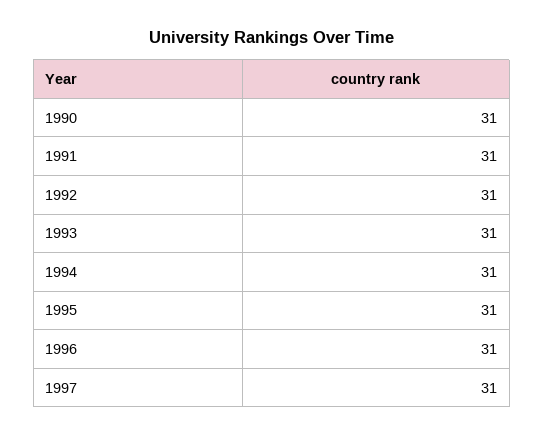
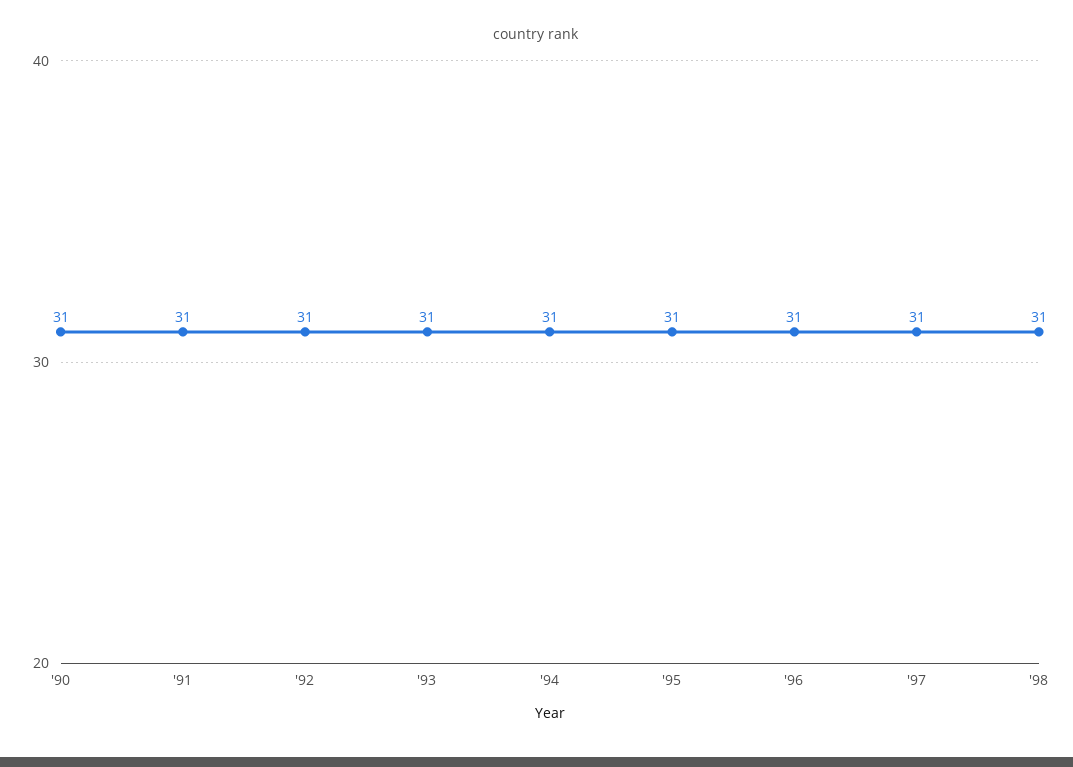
'98: none -> 31

